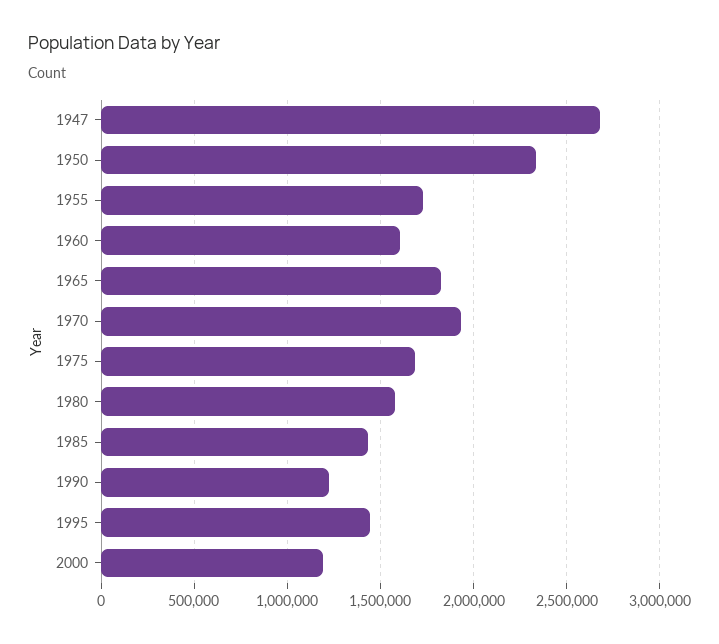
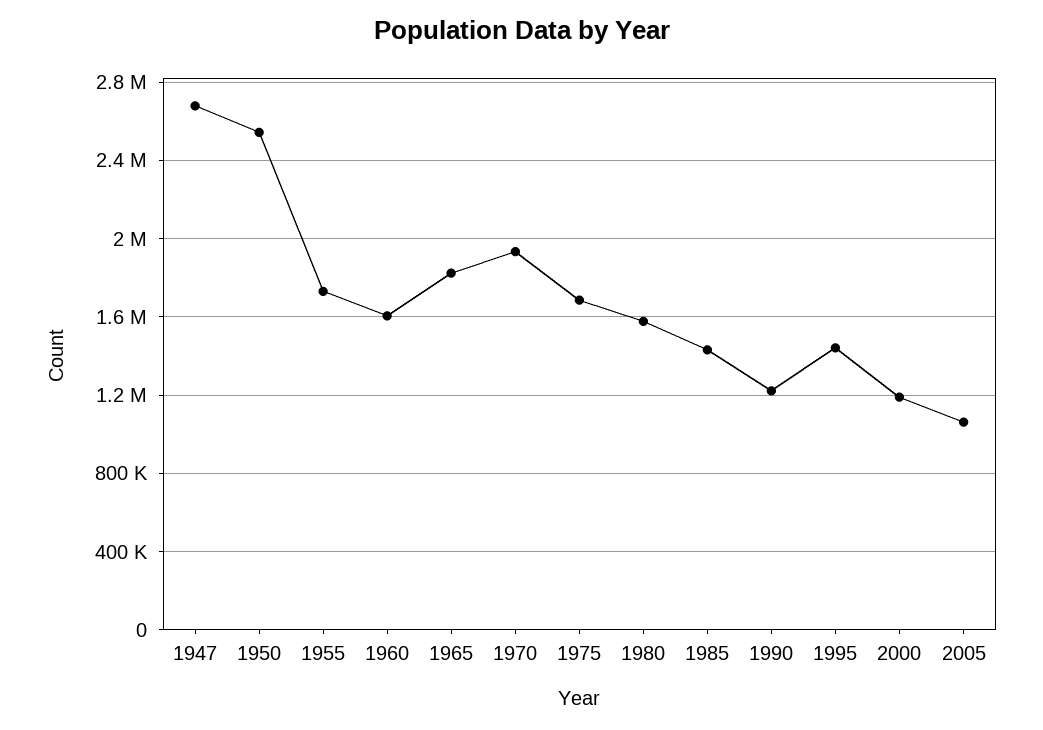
1950: 2350000 -> 2550000
2005: none -> 1050000

